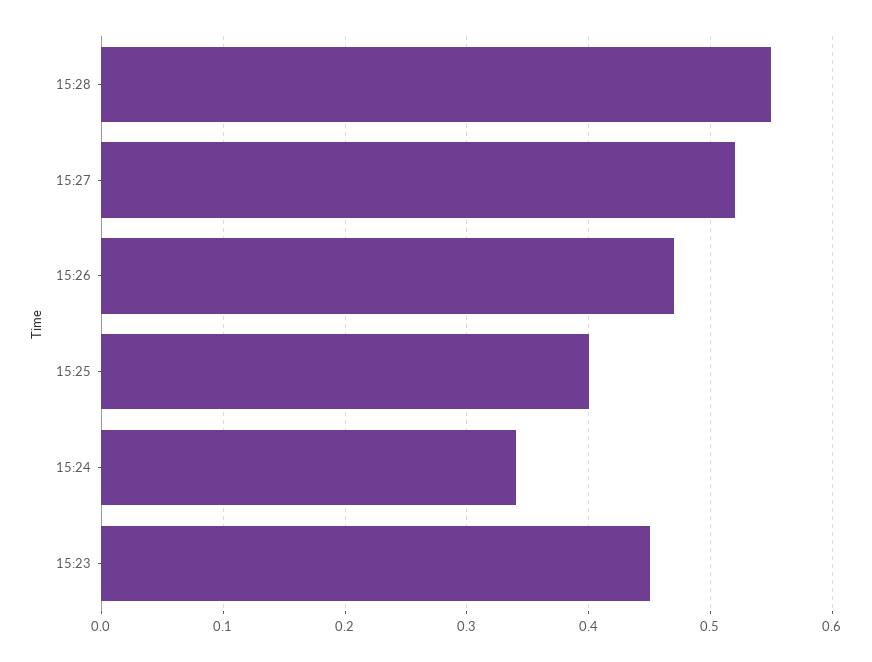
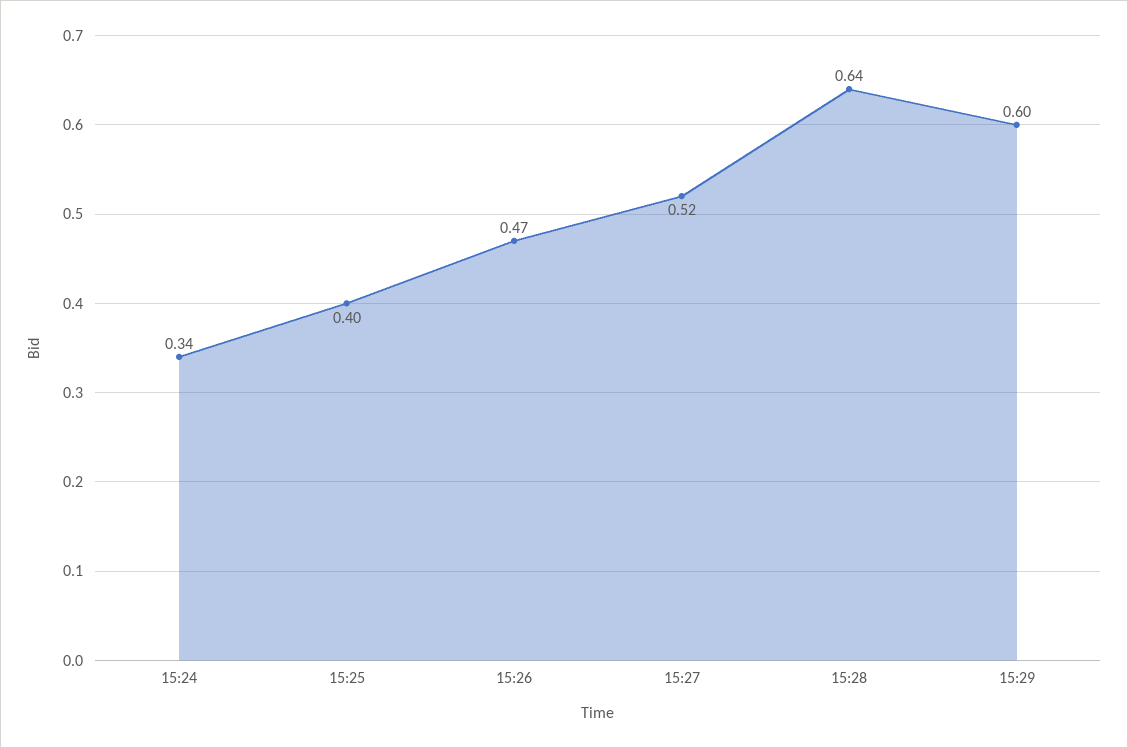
15:28: 0.55 -> 0.64
15:23: 0.45 -> none
15:29: none -> 0.6

